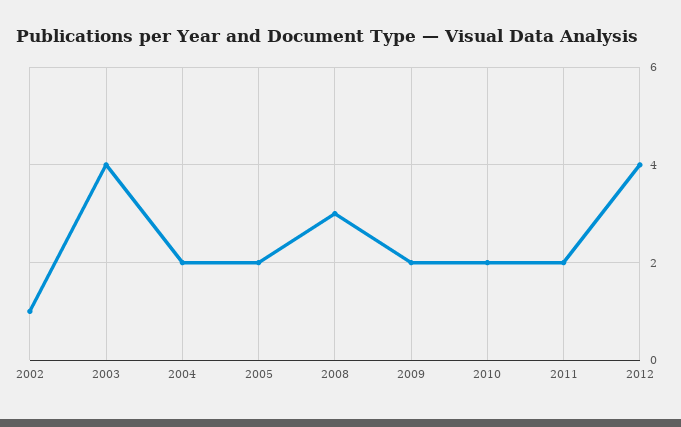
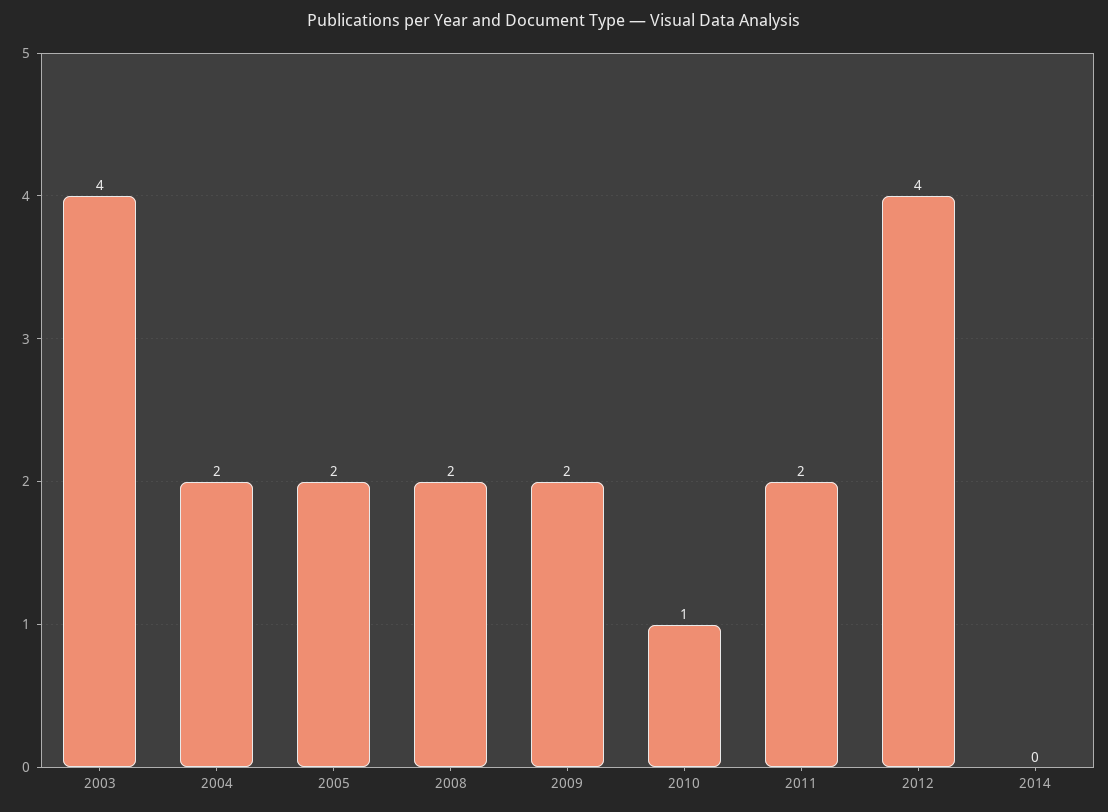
2002: 1 -> none
2008: 3 -> 2
2010: 2 -> 1
2014: none -> 0

